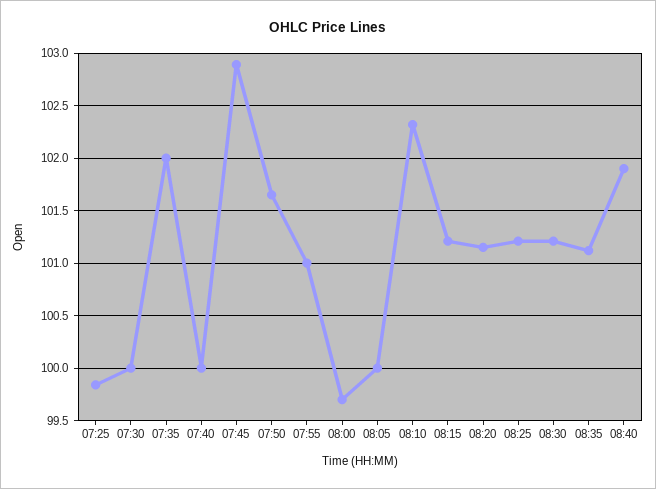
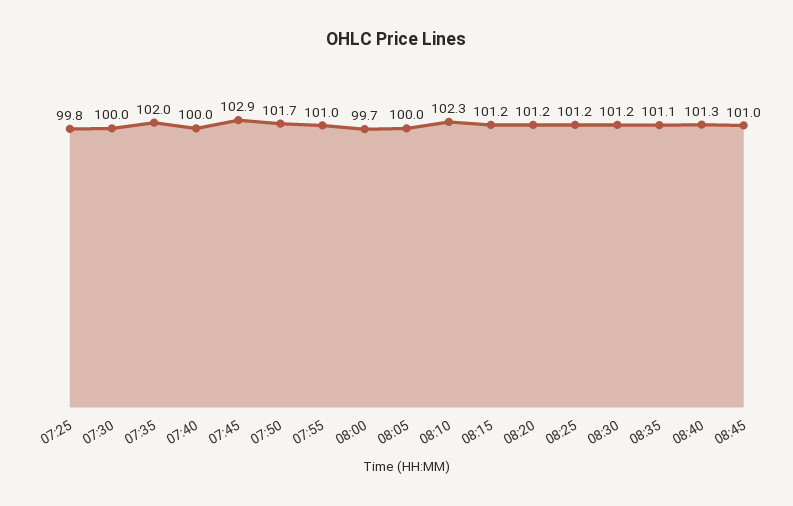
08:40: 101.9 -> 101.3
08:45: none -> 101

